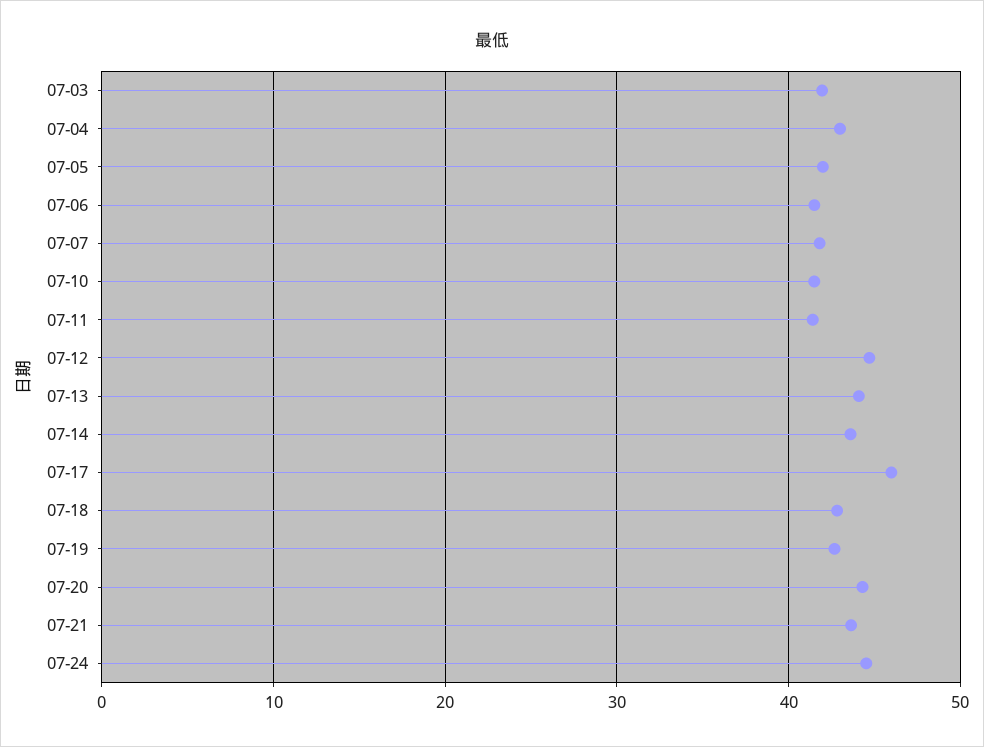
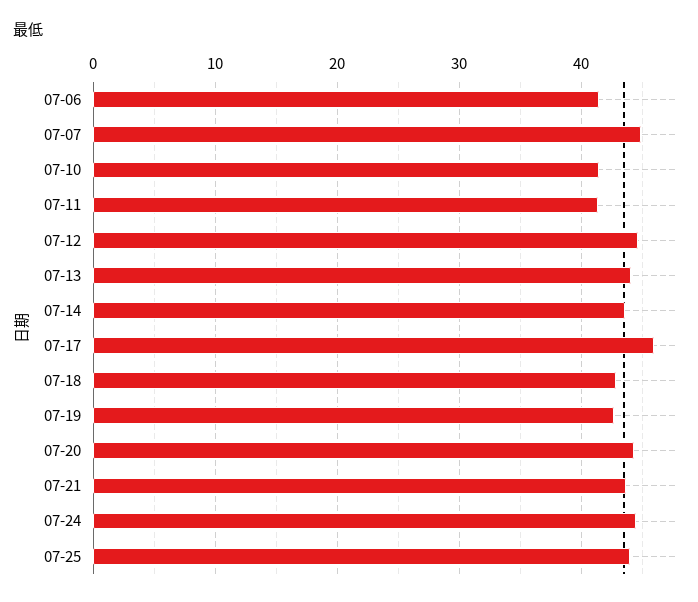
07-03: 42 -> none
07-04: 43 -> none
07-05: 42 -> none
07-07: 42 -> 45
07-25: none -> 44

